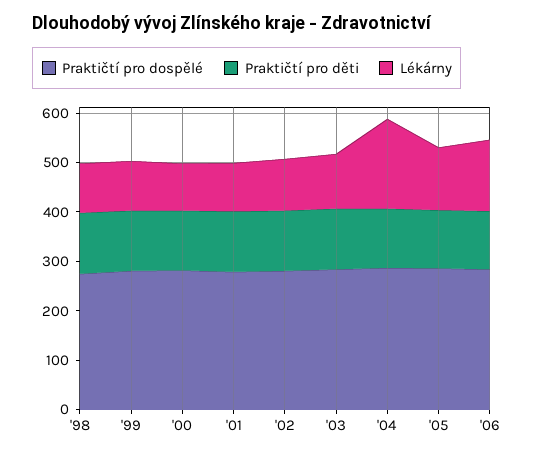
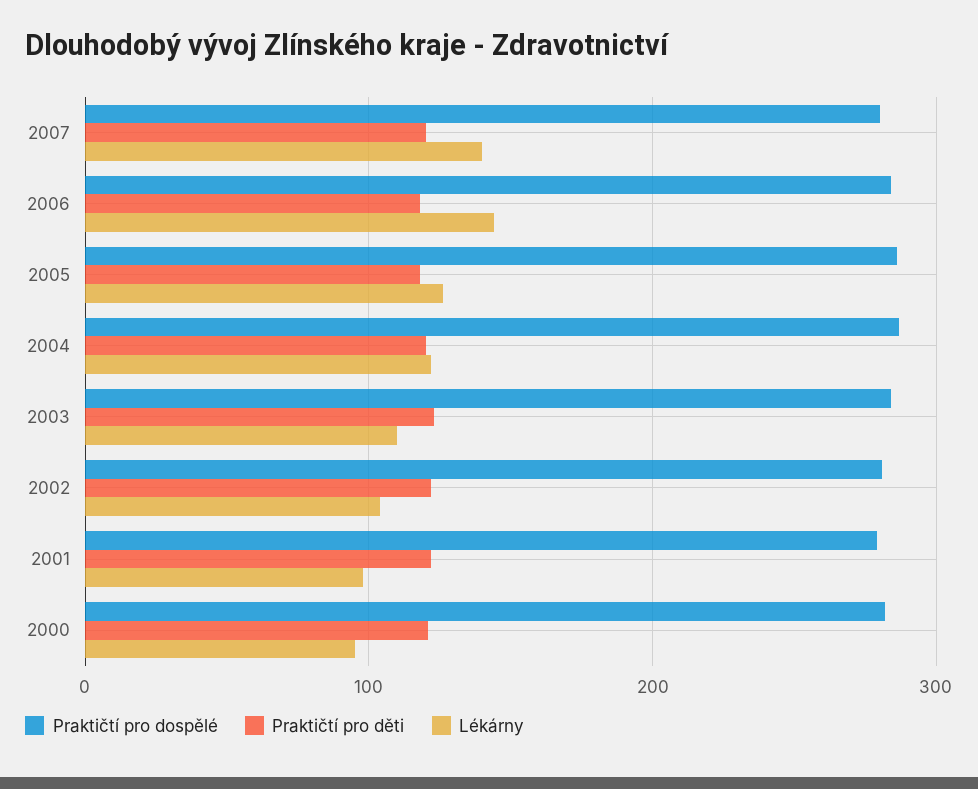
Praktičtí pro dospělé, '98: 280 -> none
Praktičtí pro děti, '98: 120 -> none
Lékárny, '98: 100 -> none
Praktičtí pro dospělé, '99: 280 -> none
Praktičtí pro děti, '99: 120 -> none
Lékárny, '99: 100 -> none
Lékárny, '04: 180 -> 120
Praktičtí pro dospělé, 2007: none -> 280
Praktičtí pro děti, 2007: none -> 120
Lékárny, 2007: none -> 140

